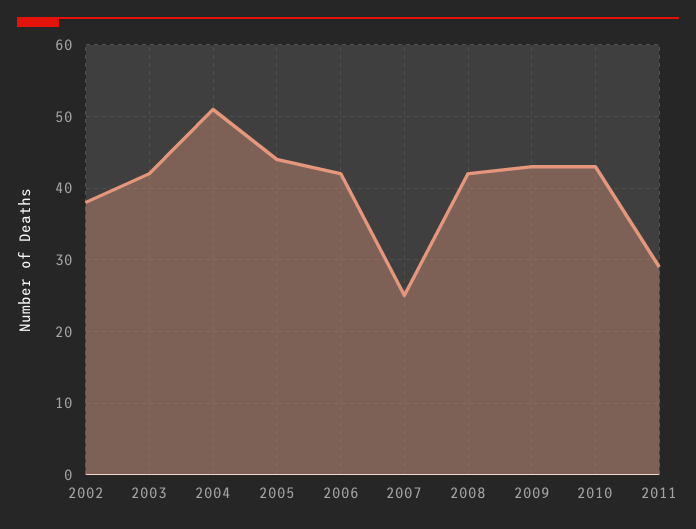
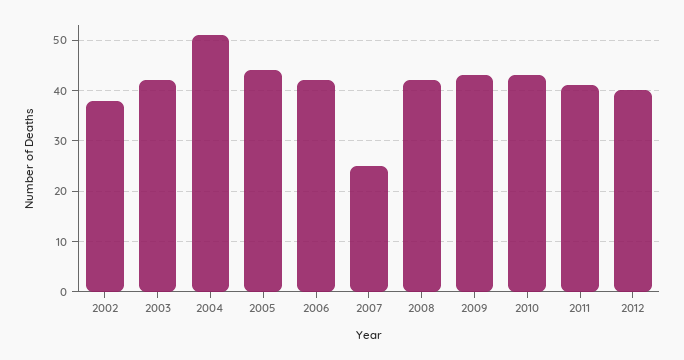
2011: 29 -> 40
2012: none -> 40

